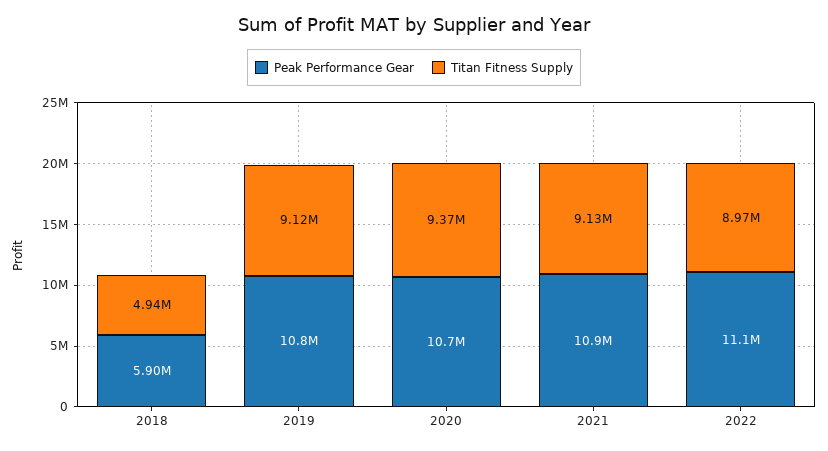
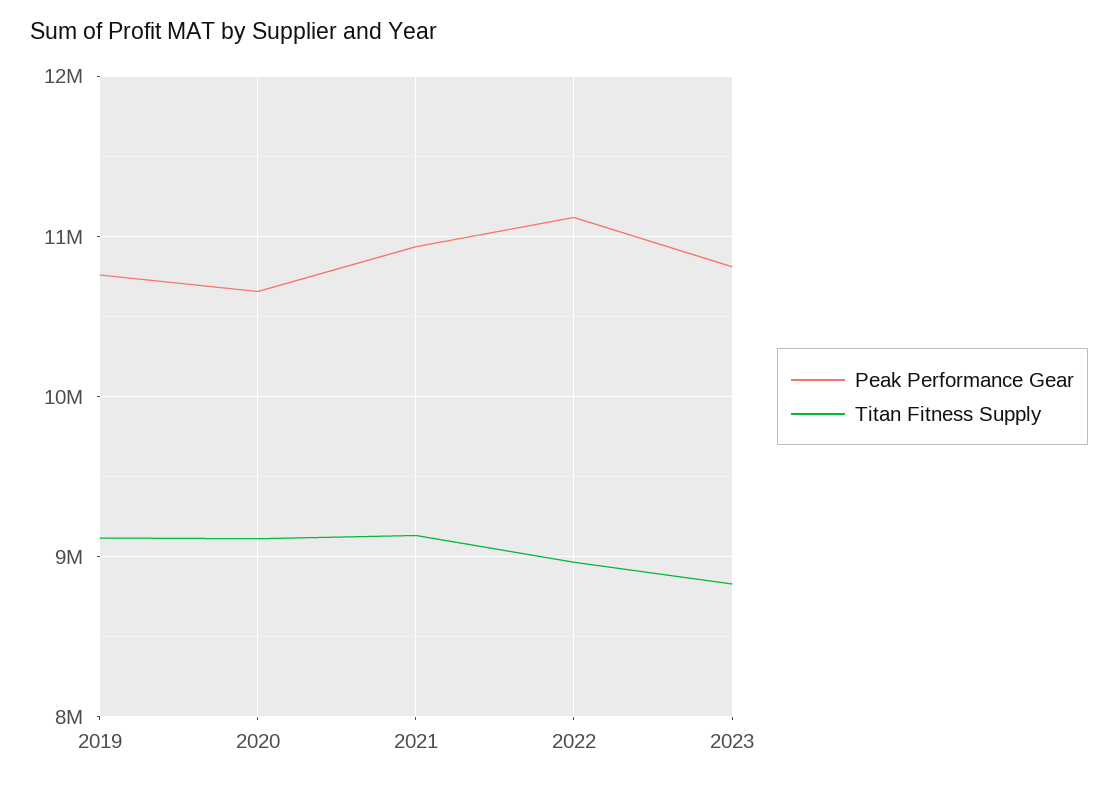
Peak Performance Gear, 2018: 5900000 -> none
Titan Fitness Supply, 2018: 4940000 -> none
Titan Fitness Supply, 2020: 9370000 -> 9100000
Peak Performance Gear, 2023: none -> 10800000
Titan Fitness Supply, 2023: none -> 8800000

